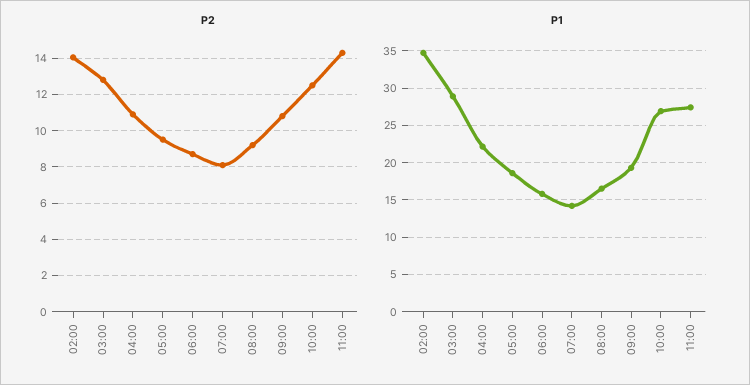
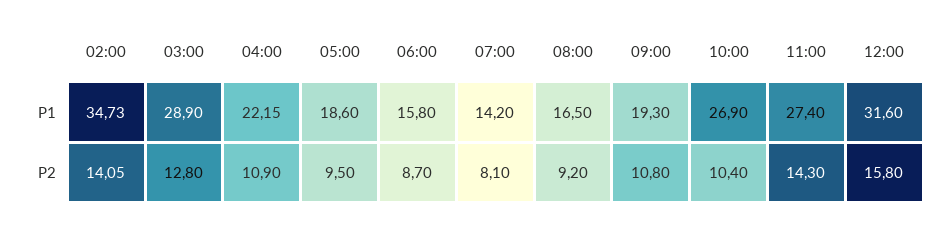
P2, 10:00: 12.5 -> 10.4
P1, 12:00: none -> 31.6
P2, 12:00: none -> 15.8

